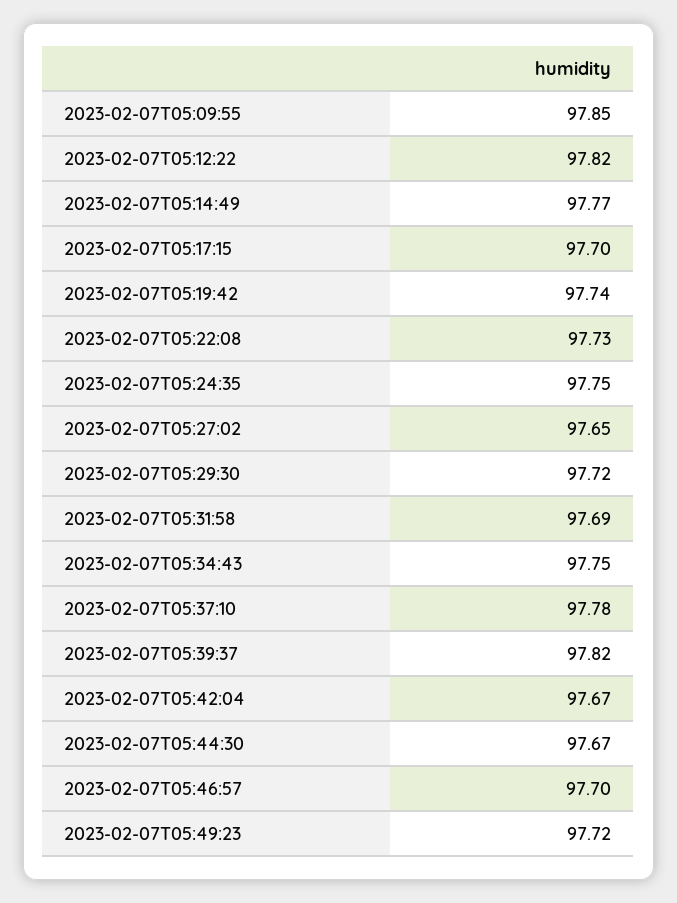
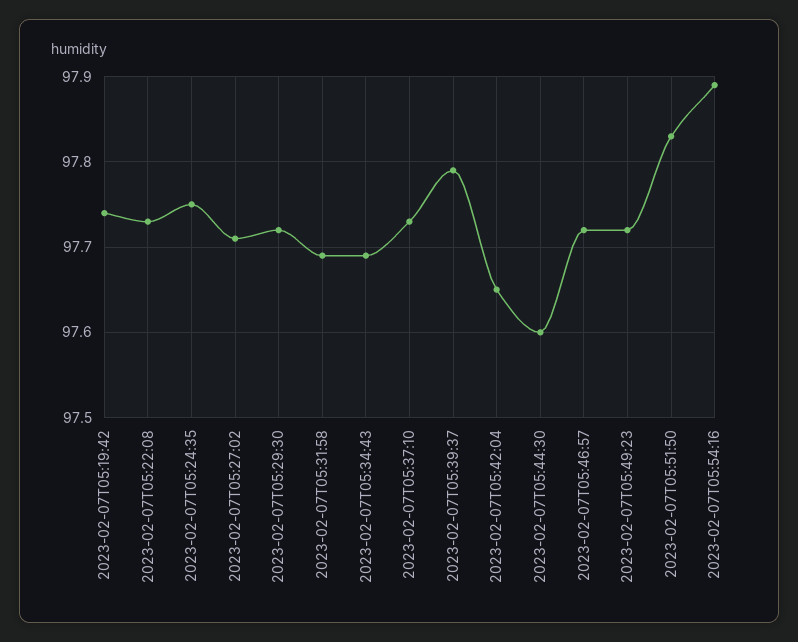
2023-02-07T05:09:55: 97.85 -> none
2023-02-07T05:12:22: 97.82 -> none
2023-02-07T05:14:49: 97.77 -> none
2023-02-07T05:17:15: 97.7 -> none
2023-02-07T05:27:02: 97.65 -> 97.71
2023-02-07T05:34:43: 97.75 -> 97.69
2023-02-07T05:37:10: 97.78 -> 97.73
2023-02-07T05:39:37: 97.82 -> 97.79
2023-02-07T05:42:04: 97.67 -> 97.65
2023-02-07T05:44:30: 97.67 -> 97.6
2023-02-07T05:46:57: 97.7 -> 97.72
2023-02-07T05:51:50: none -> 97.83
2023-02-07T05:54:16: none -> 97.89

